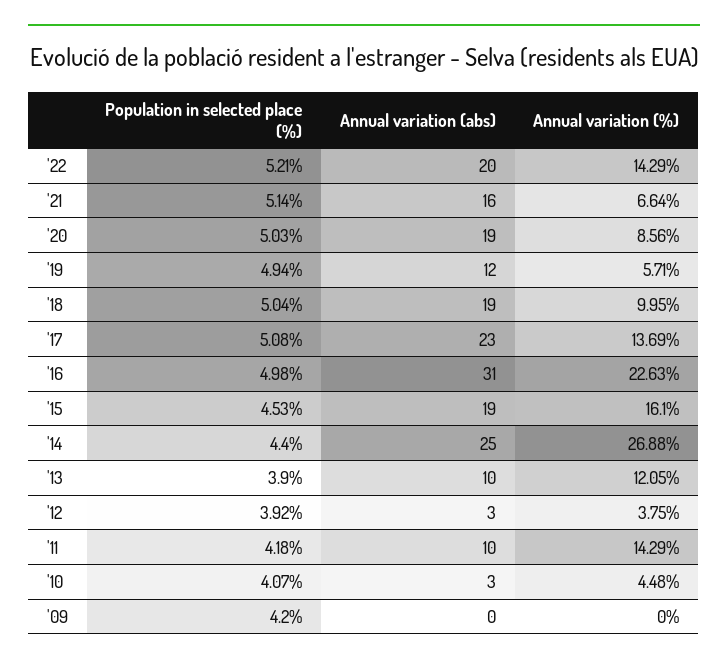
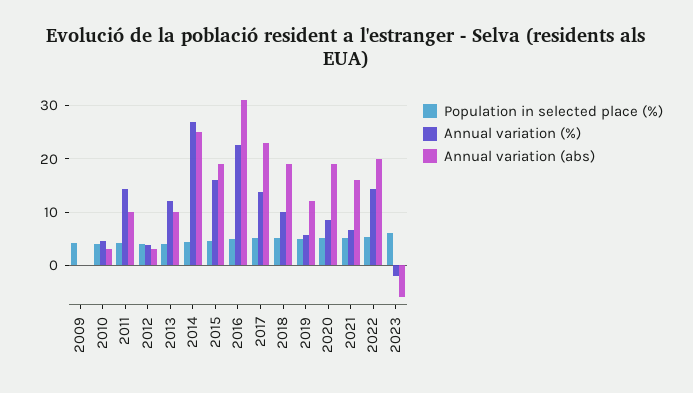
Population in selected place (%), 2023: none -> 6
Annual variation (%), 2023: none -> -2
Annual variation (abs), 2023: none -> -6

